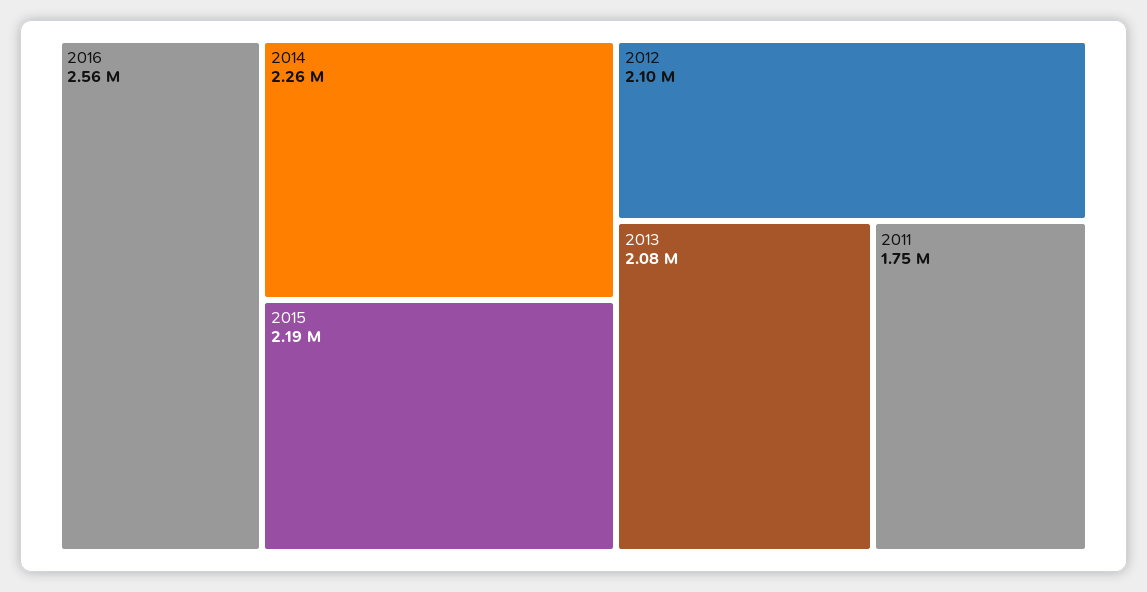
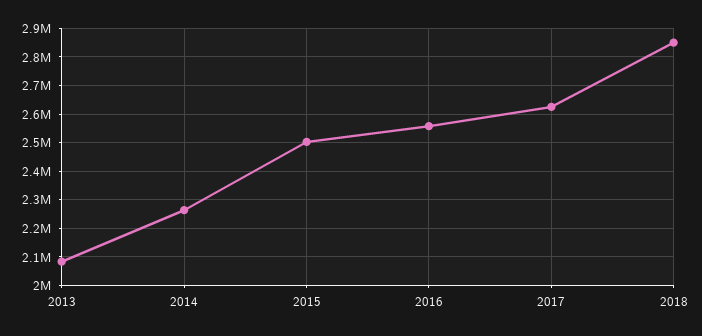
2015: 2190000 -> 2500000
2012: 2100000 -> none
2011: 1750000 -> none
2017: none -> 2625000
2018: none -> 2850000

